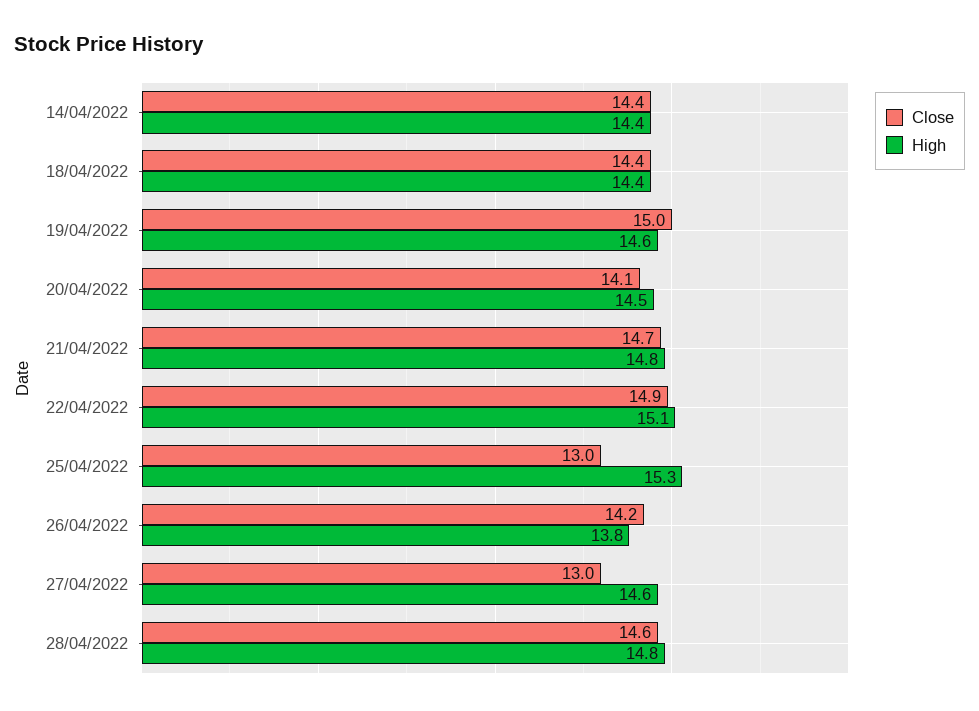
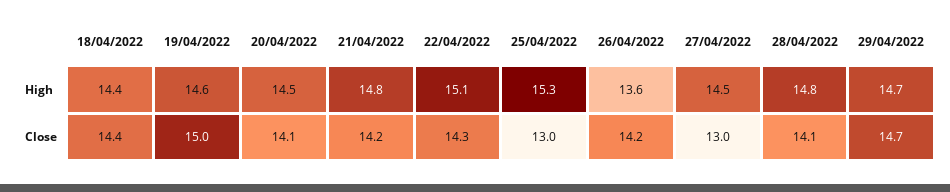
Close, 14/04/2022: 14.4 -> none
High, 14/04/2022: 14.4 -> none
Close, 21/04/2022: 14.7 -> 14.2
Close, 22/04/2022: 14.9 -> 14.3
High, 26/04/2022: 13.8 -> 13.6
High, 27/04/2022: 14.6 -> 14.5
Close, 28/04/2022: 14.6 -> 14.1
High, 29/04/2022: none -> 14.7
Close, 29/04/2022: none -> 14.7

